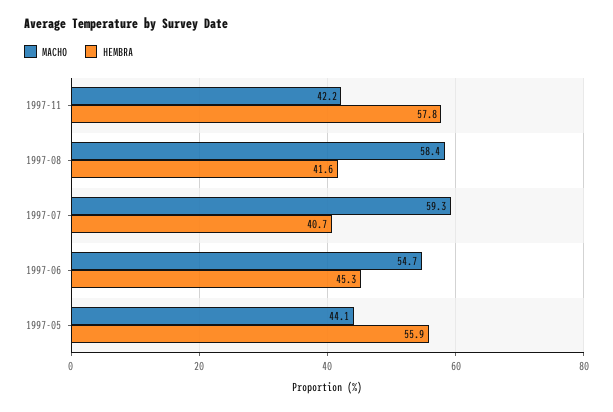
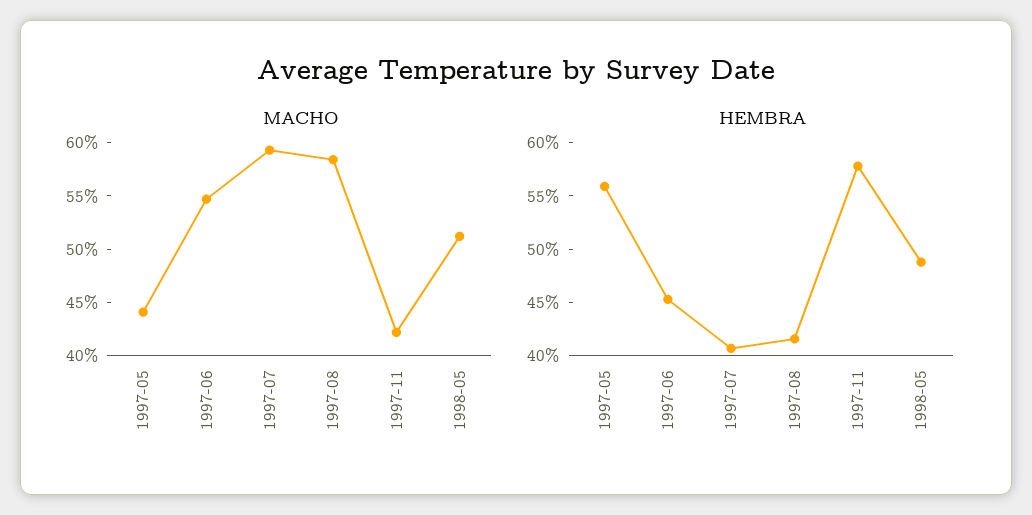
MACHO, 1998-05: none -> 51
HEMBRA, 1998-05: none -> 49

